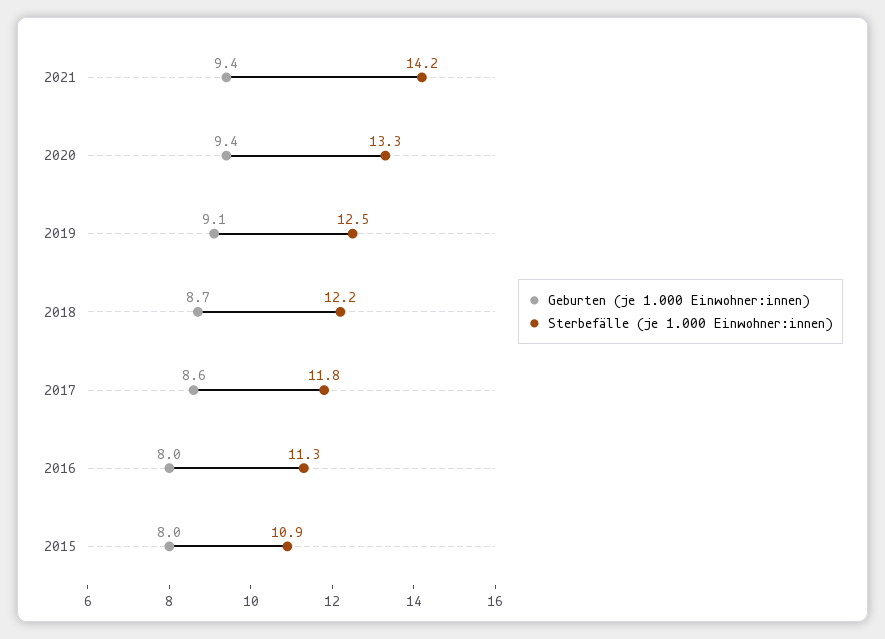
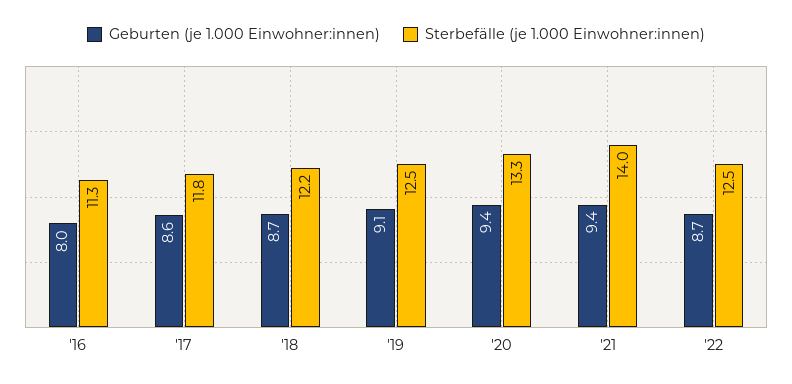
Sterbefälle (je 1.000 Einwohner:innen), 2021: 14.2 -> 14
Geburten (je 1.000 Einwohner:innen), 2015: 8 -> none
Sterbefälle (je 1.000 Einwohner:innen), 2015: 10.9 -> none
Geburten (je 1.000 Einwohner:innen), '22: none -> 8.7
Sterbefälle (je 1.000 Einwohner:innen), '22: none -> 12.5

